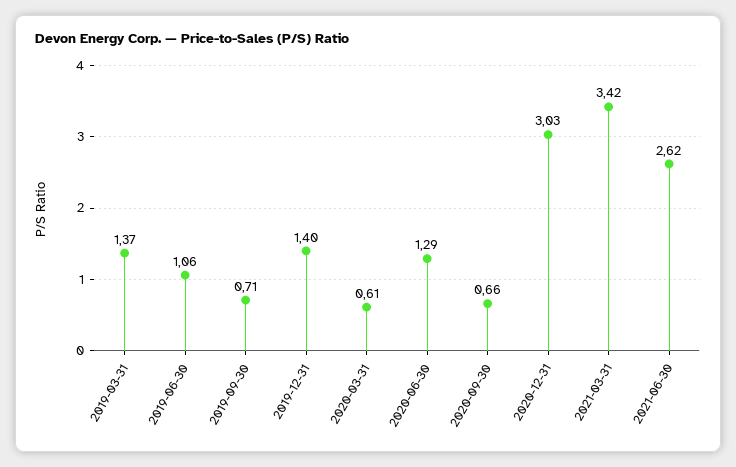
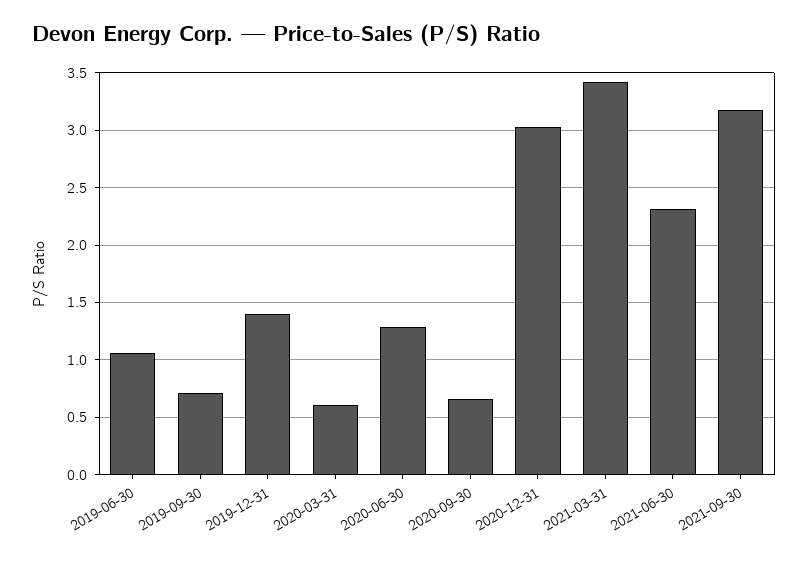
2019-03-31: 1.37 -> none
2021-06-30: 2.62 -> 2.3
2021-09-30: none -> 3.2

